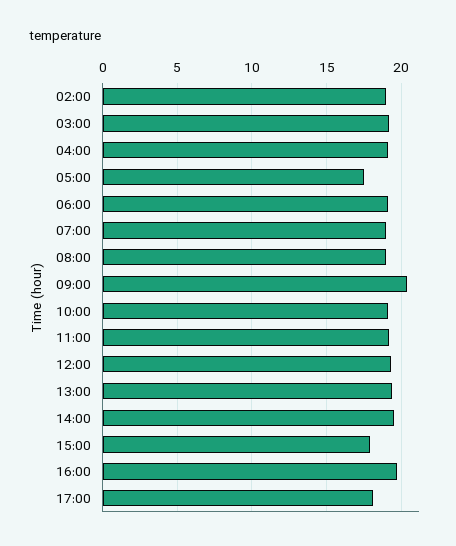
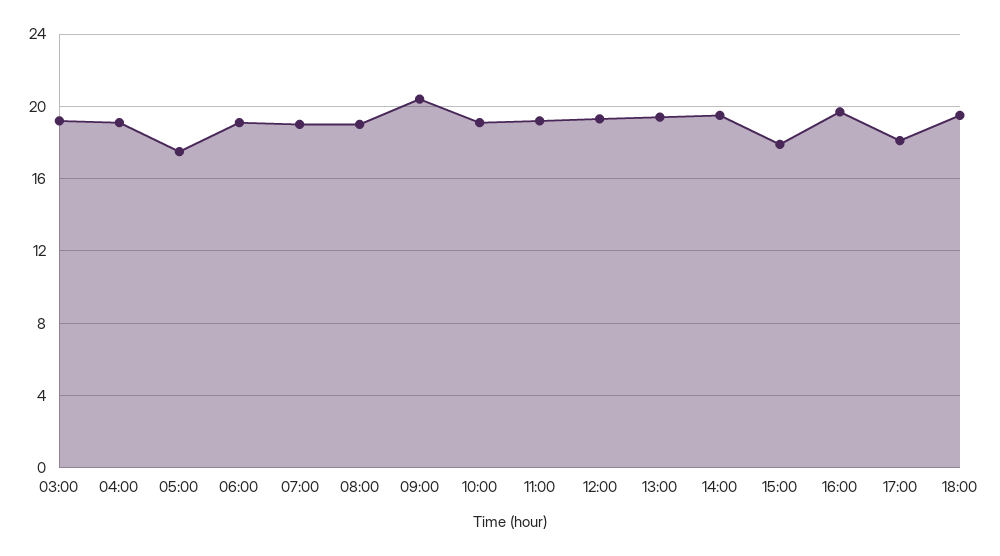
02:00: 19 -> none
18:00: none -> 19.5

